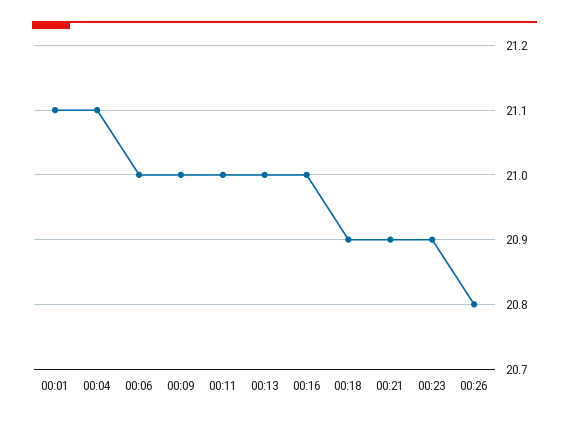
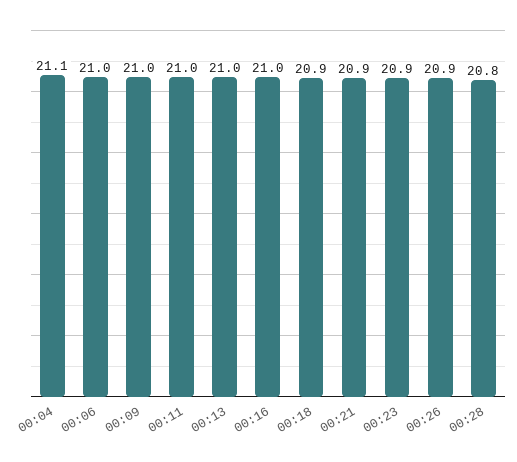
00:01: 21.1 -> none
00:26: 20.8 -> 20.9
00:28: none -> 20.8

